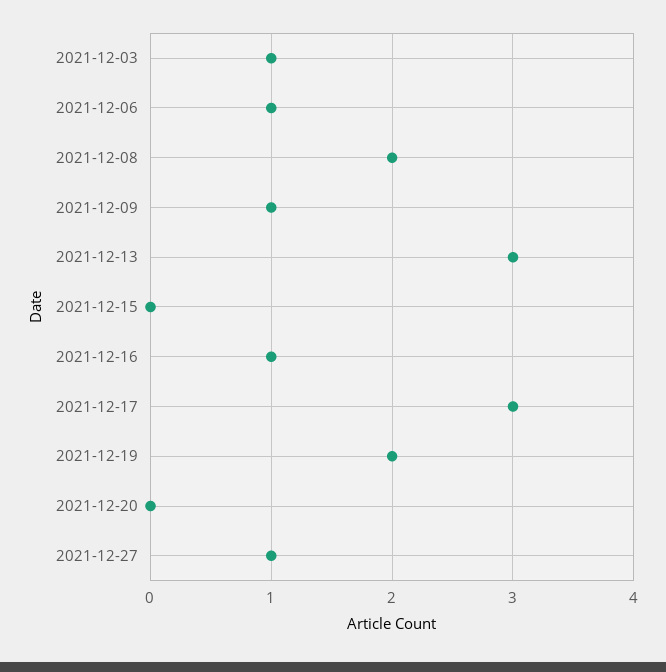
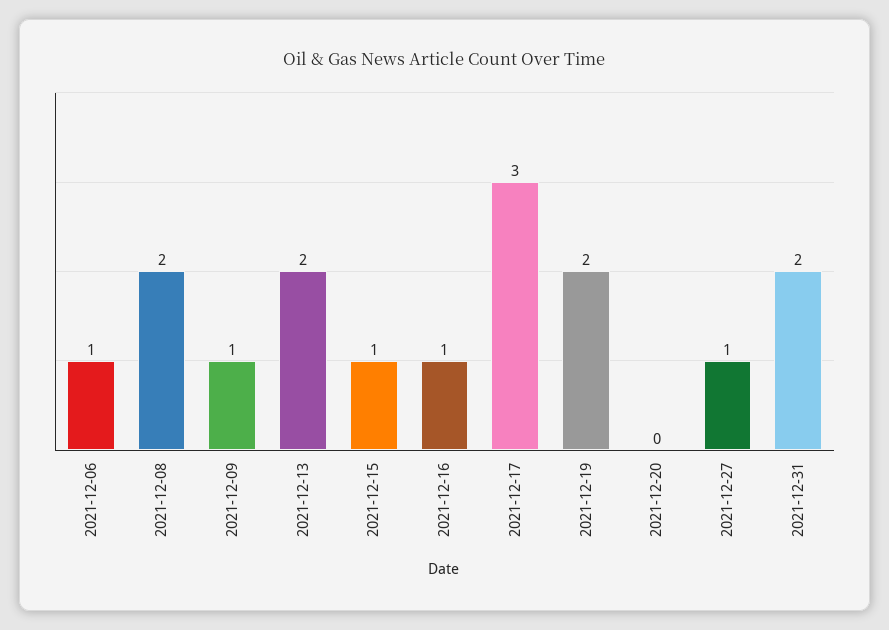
2021-12-03: 1 -> none
2021-12-13: 3 -> 2
2021-12-15: 0 -> 1
2021-12-31: none -> 2

